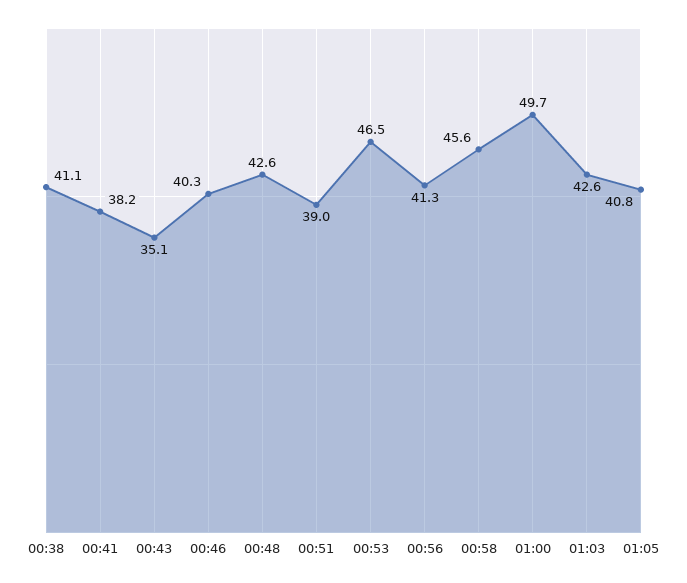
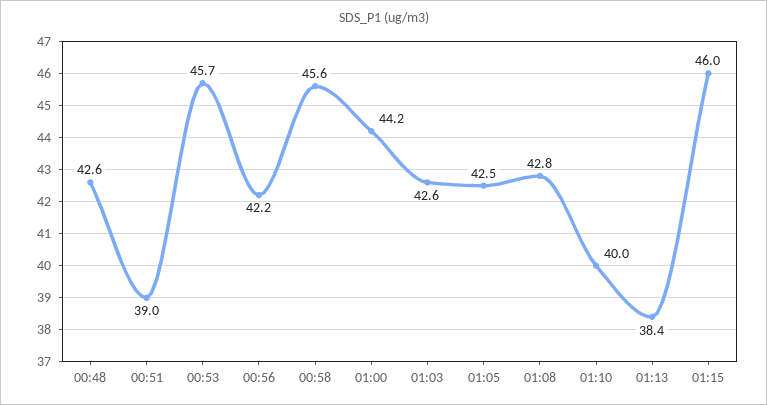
00:38: 41.1 -> none
00:41: 38.2 -> none
00:43: 35.1 -> none
00:46: 40.3 -> none
00:53: 46.5 -> 45.7
00:56: 41.3 -> 42.2
01:00: 49.7 -> 44.2
01:05: 40.8 -> 42.5
01:08: none -> 42.8
01:10: none -> 40
01:13: none -> 38.4
01:15: none -> 46

